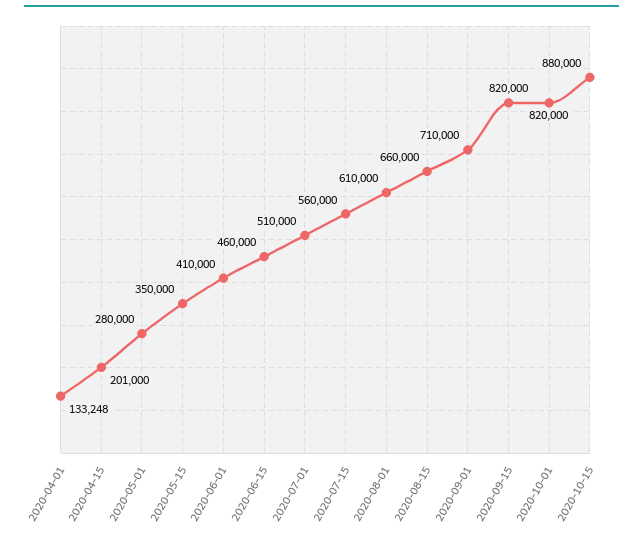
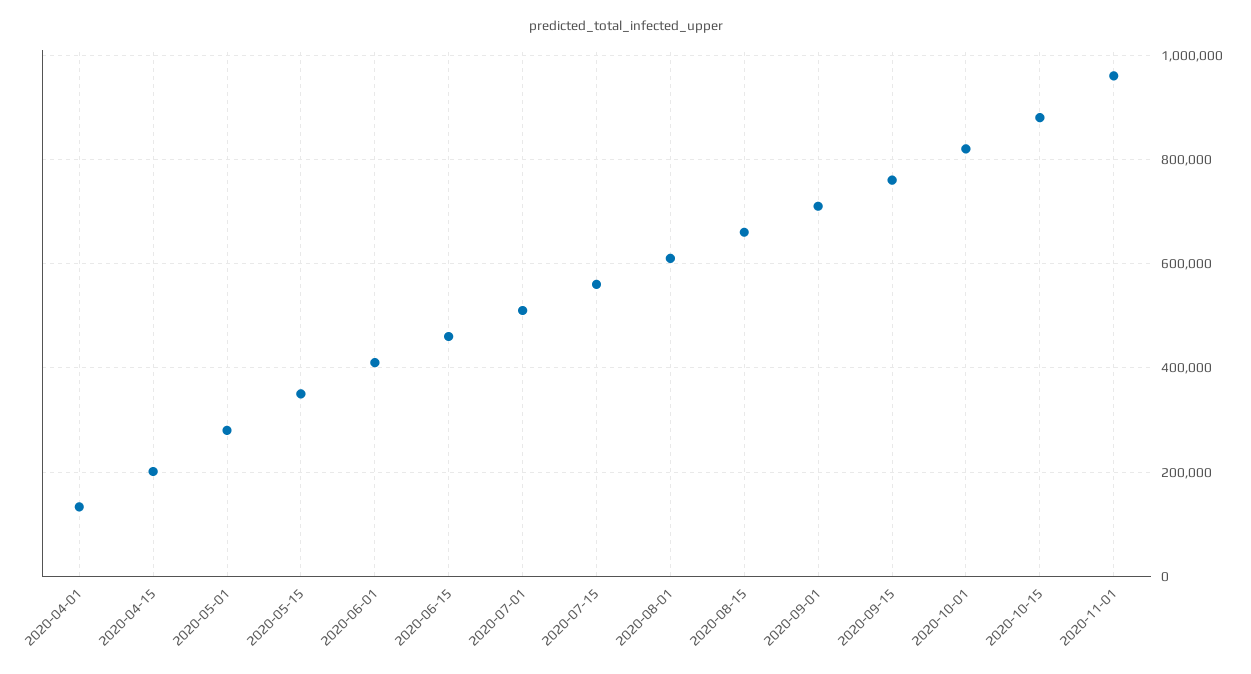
2020-09-15: 820000 -> 760000
2020-11-01: none -> 960000

